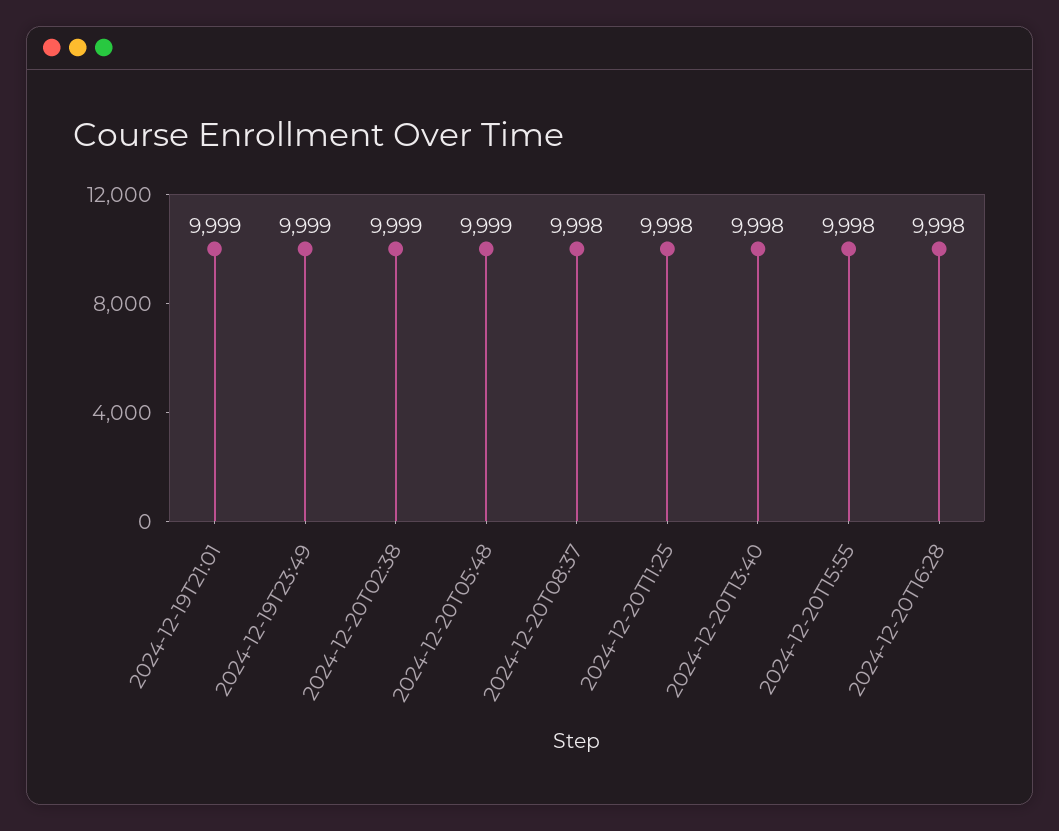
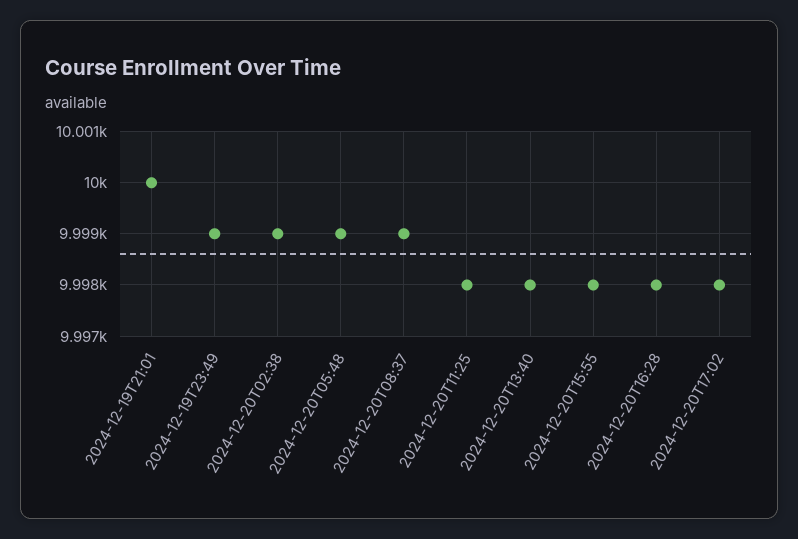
2024-12-19T21:01: 9999 -> 10000
2024-12-20T08:37: 9998 -> 9999
2024-12-20T17:02: none -> 9998

